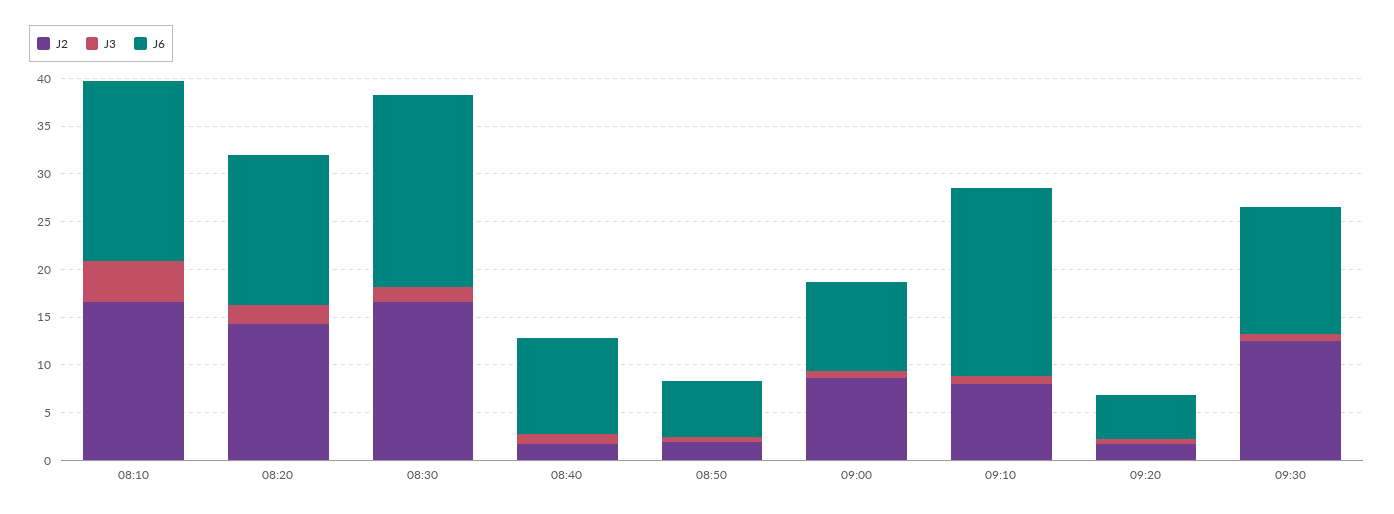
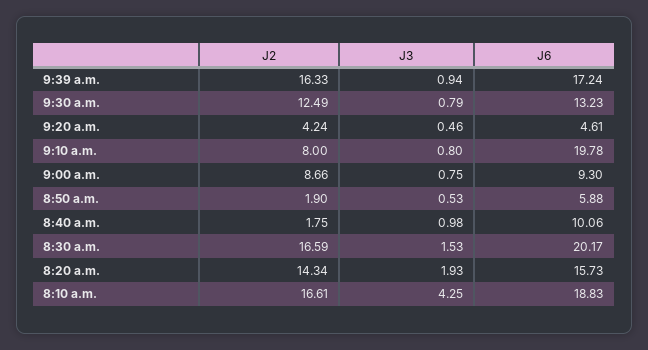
J2, 09:20: 2 -> 4.24
J2, 9:39 a.m.: none -> 16.33
J3, 9:39 a.m.: none -> 0.94
J6, 9:39 a.m.: none -> 17.24

